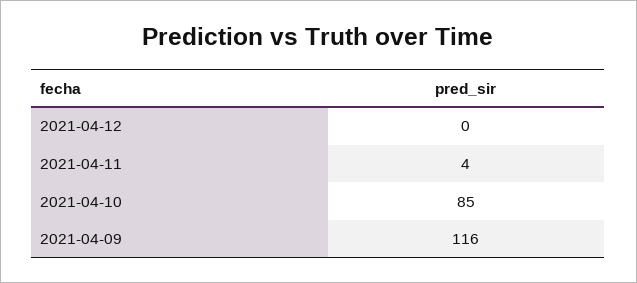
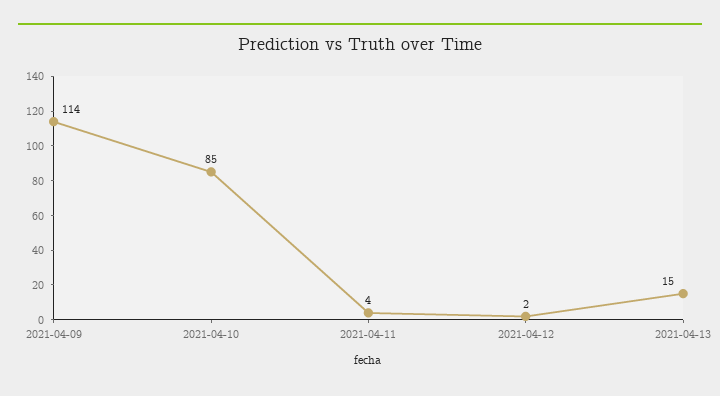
2021-04-12: 0 -> 2
2021-04-09: 116 -> 114
2021-04-13: none -> 15

